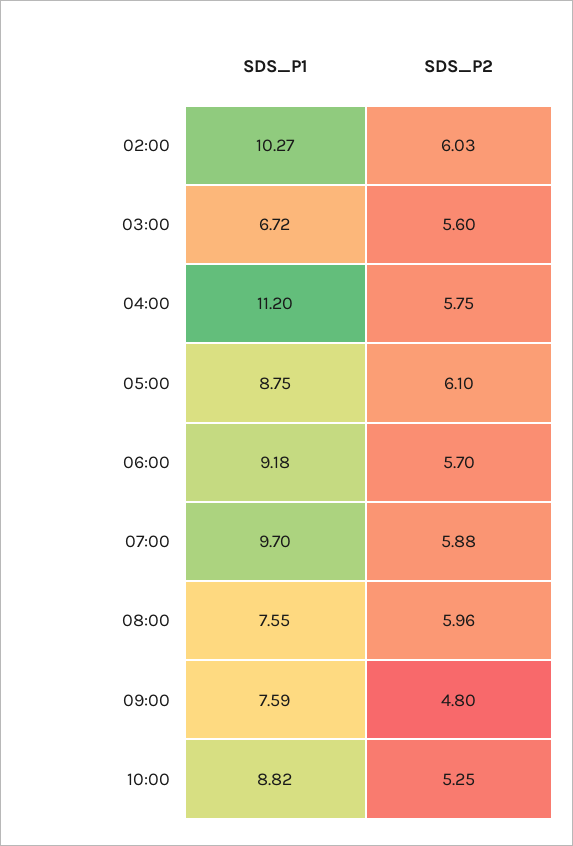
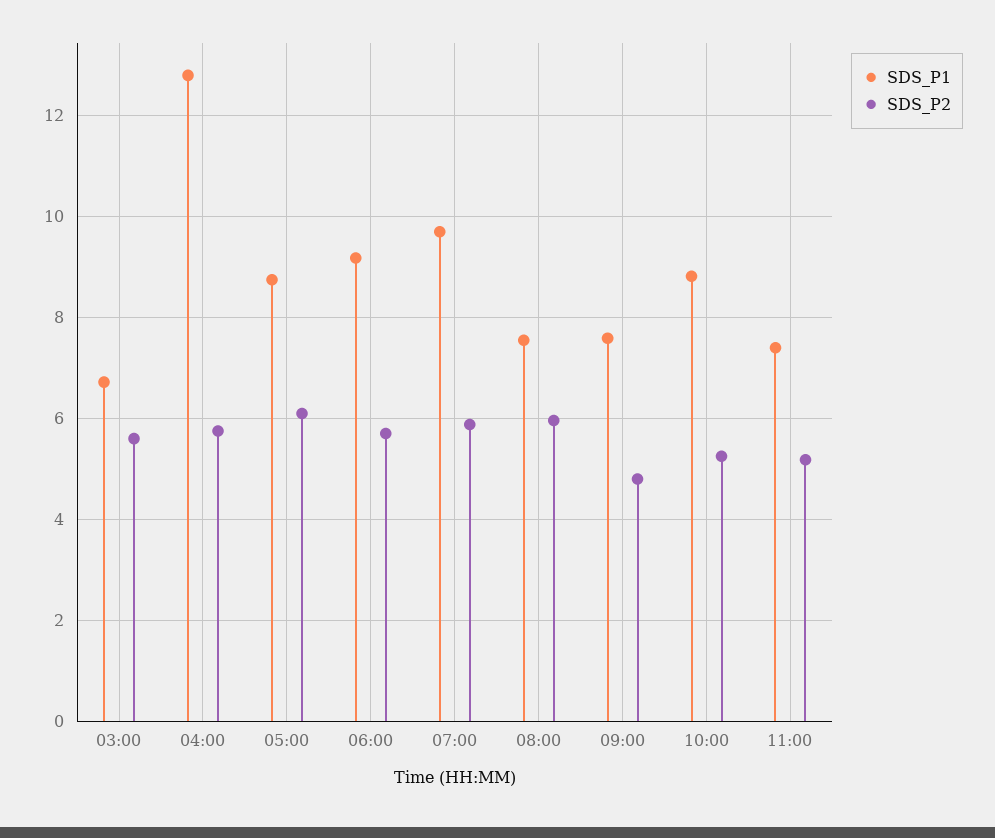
SDS_P1, 02:00: 10.27 -> none
SDS_P2, 02:00: 6.03 -> none
SDS_P1, 04:00: 11.2 -> 12.8
SDS_P1, 11:00: none -> 7.4
SDS_P2, 11:00: none -> 5.2

